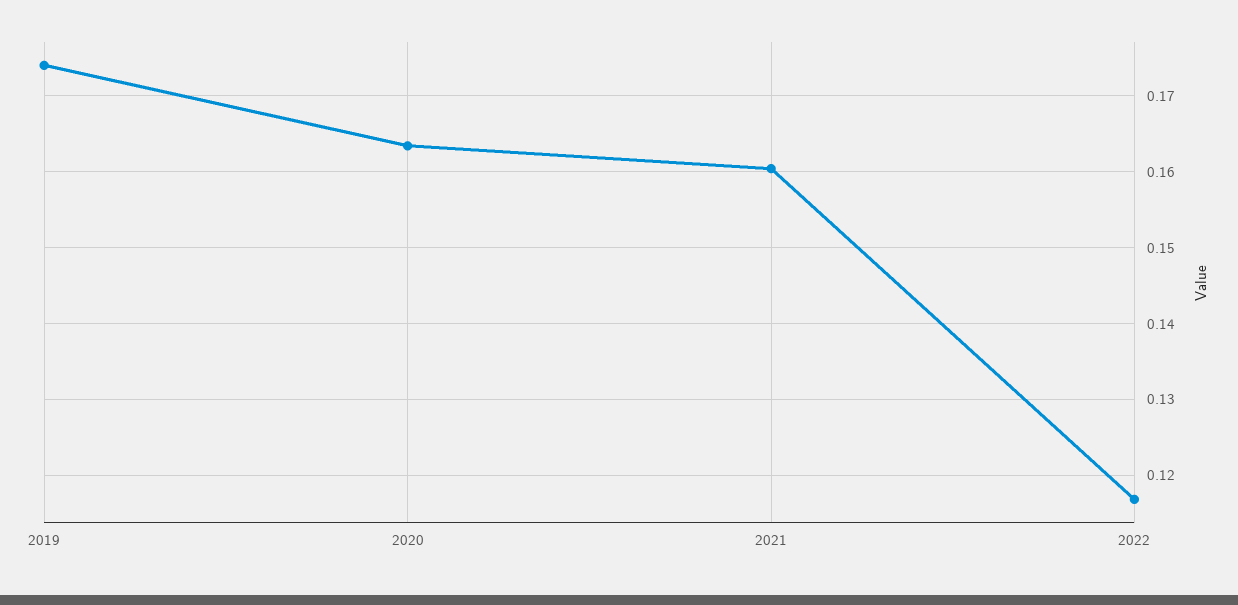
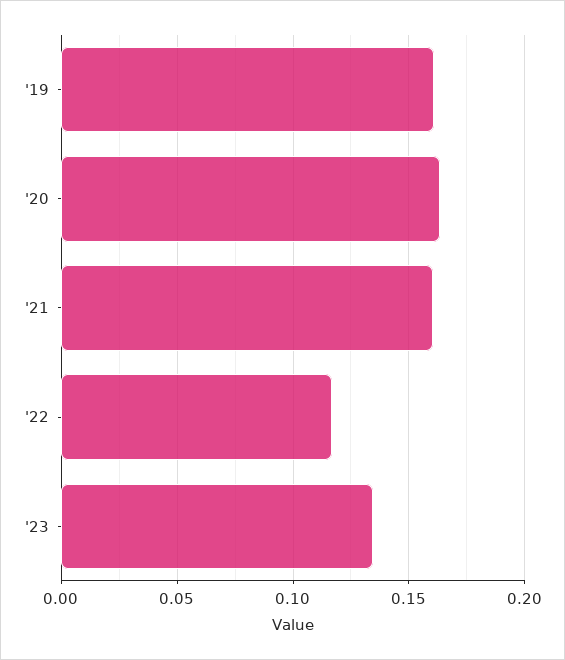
2019: 0.174 -> 0.16
'23: none -> 0.135

